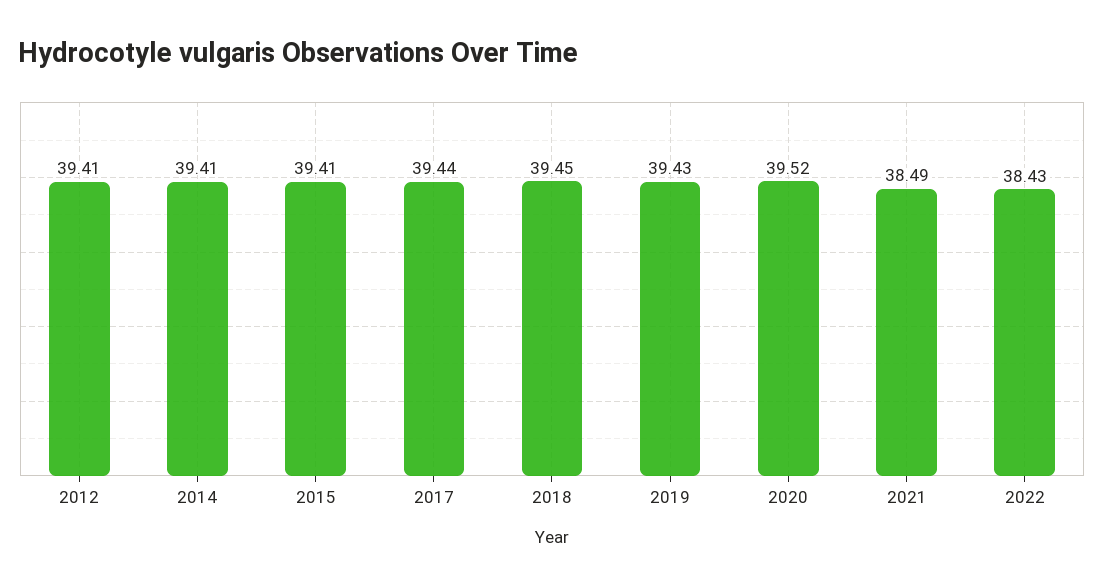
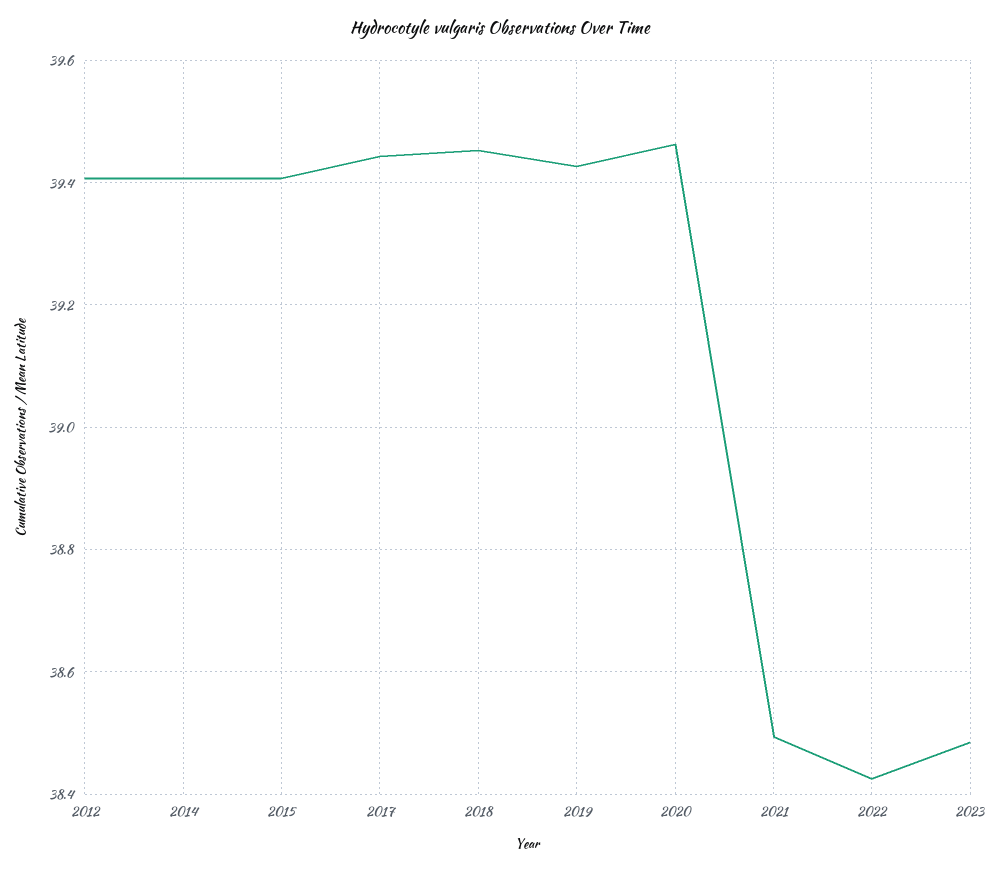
2020: 39.52 -> 39.46
2023: none -> 38.48

